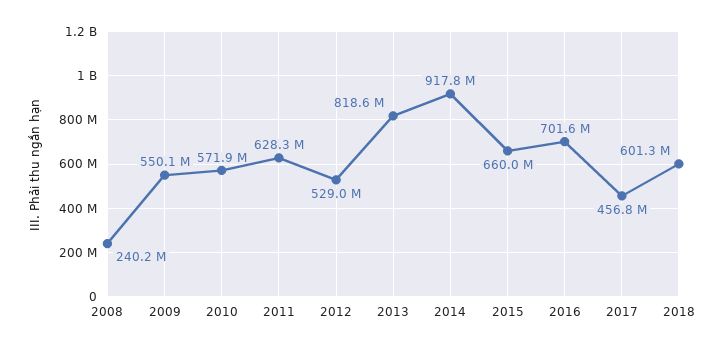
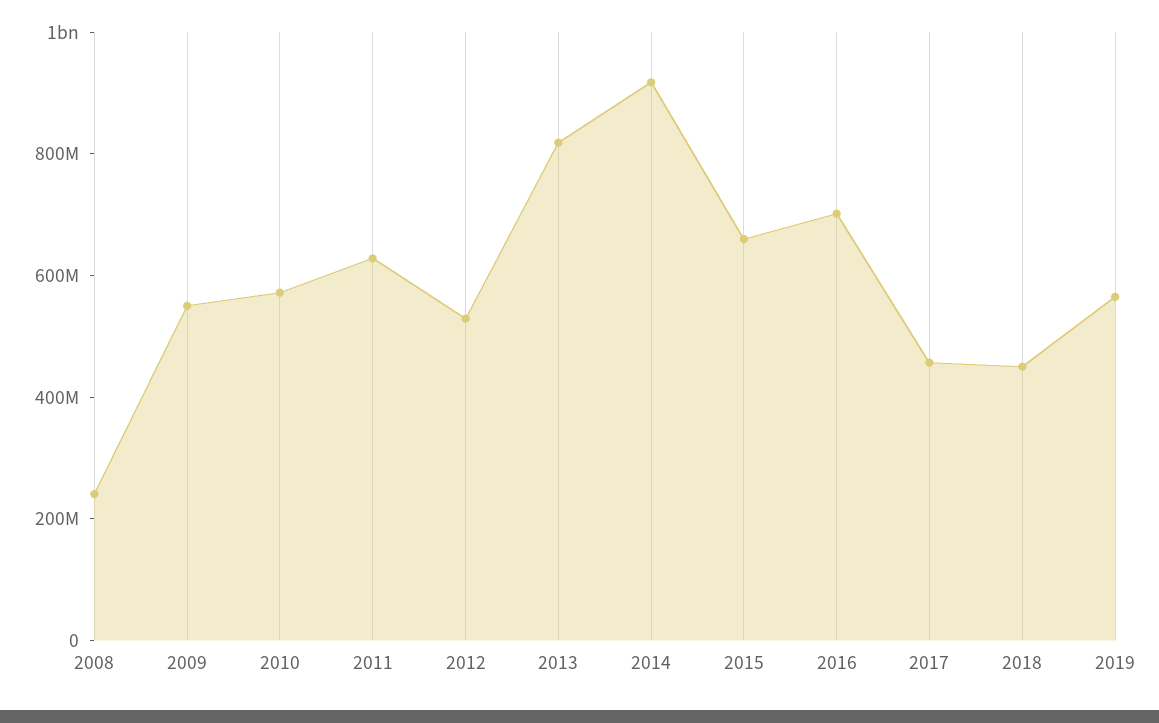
2018: 601300000 -> 450000000
2019: none -> 550000000

